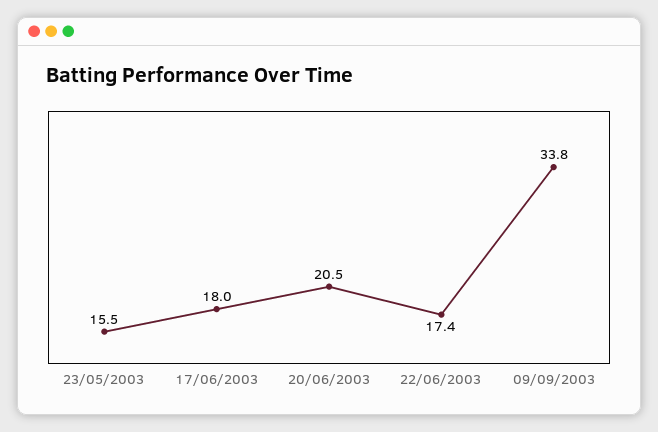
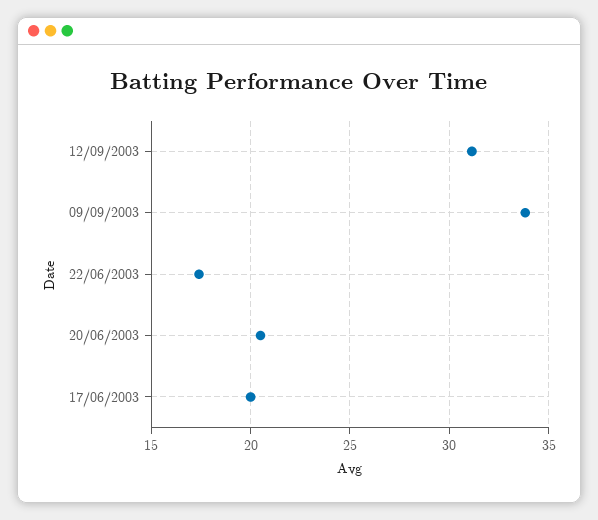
23/05/2003: 15.5 -> none
17/06/2003: 18 -> 20
12/09/2003: none -> 31

